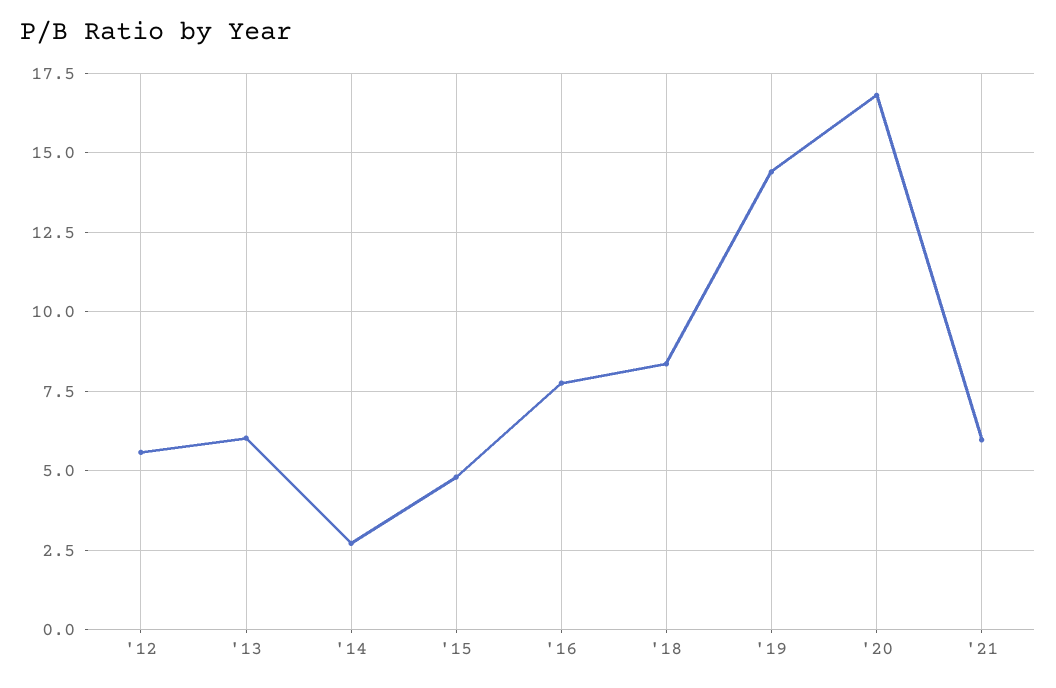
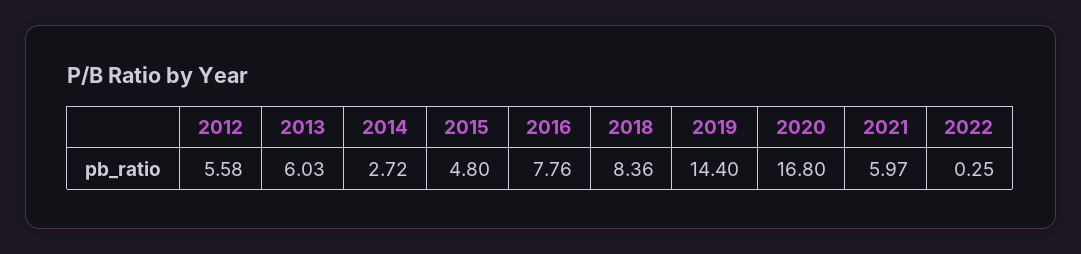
2022: none -> 0.25

